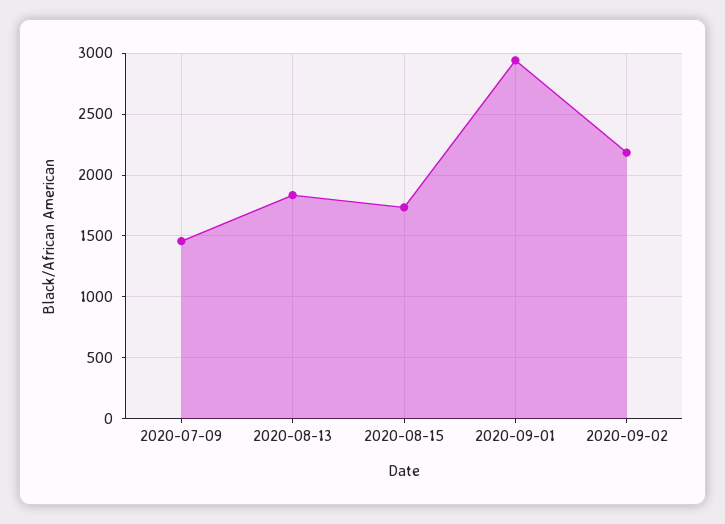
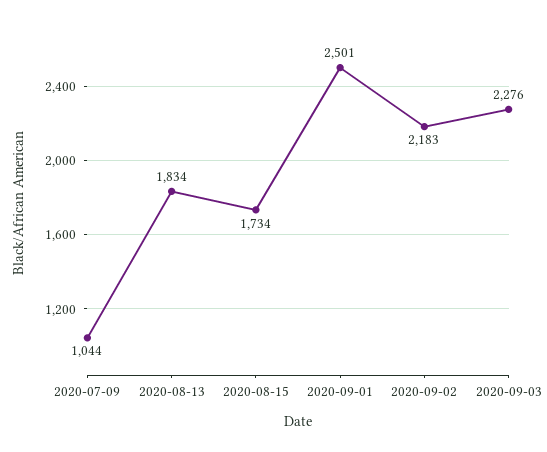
2020-07-09: 1450 -> 1044
2020-09-01: 2950 -> 2501
2020-09-03: none -> 2276

